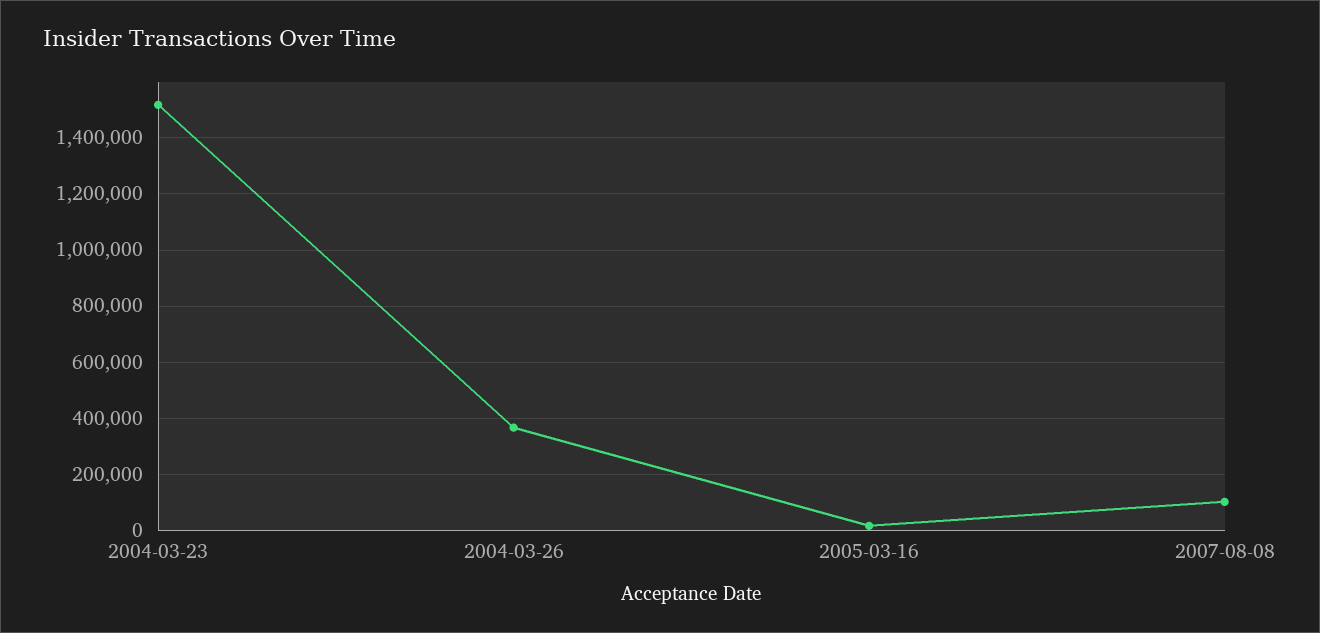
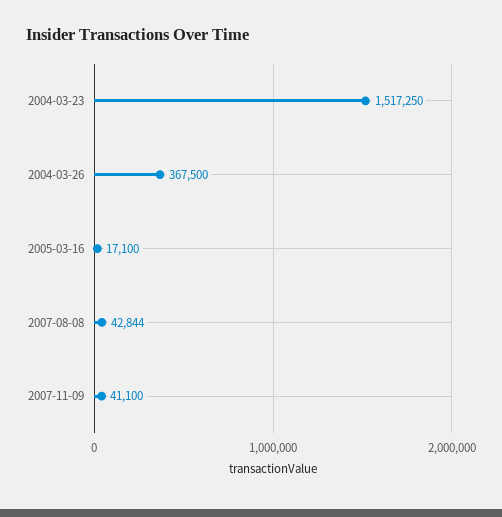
2007-08-08: 100000 -> 42844
2007-11-09: none -> 41100

